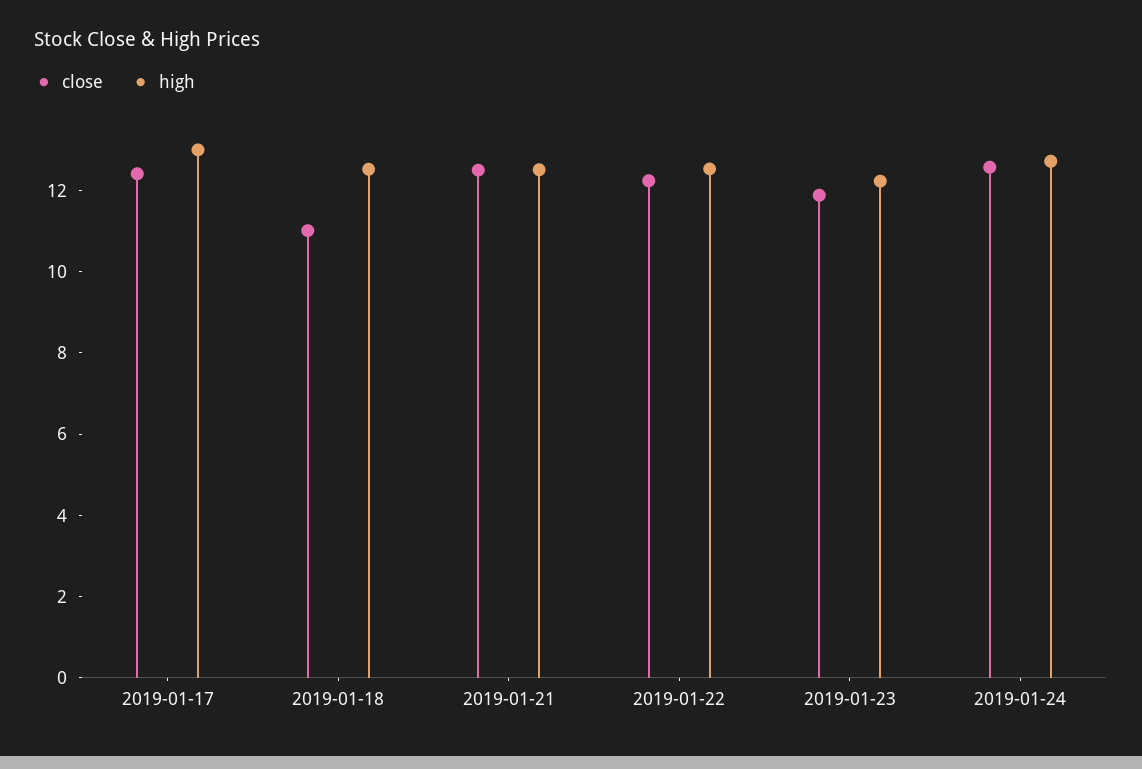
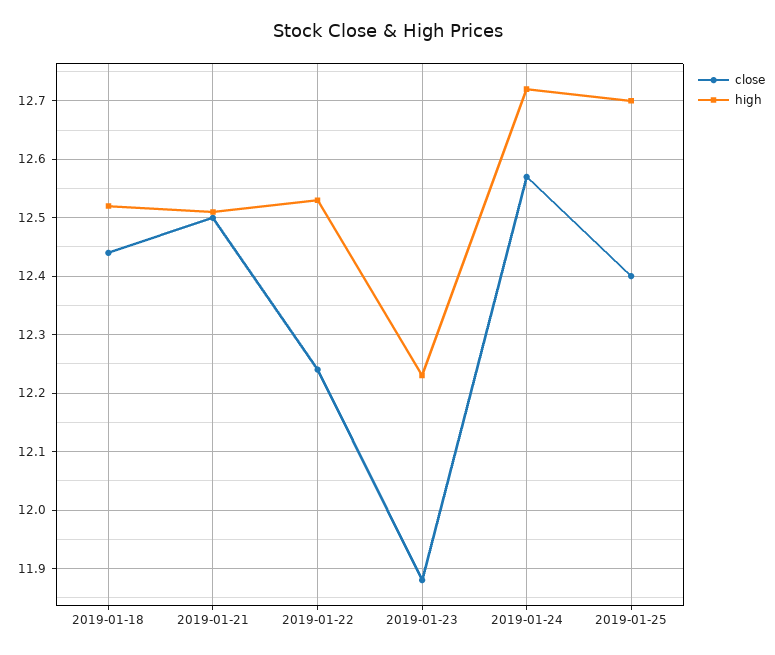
close, 2019-01-17: 12.5 -> none
high, 2019-01-17: 13 -> none
close, 2019-01-18: 11 -> 12.45
close, 2019-01-25: none -> 12.4
high, 2019-01-25: none -> 12.7

